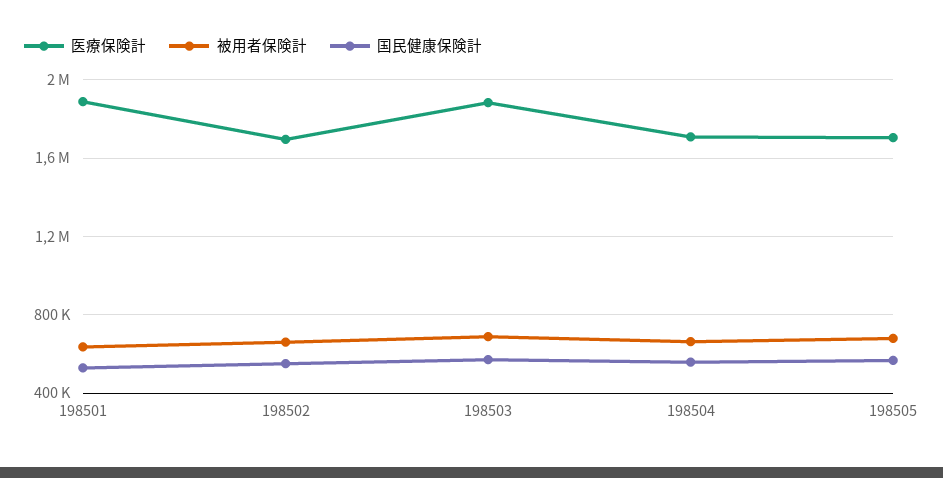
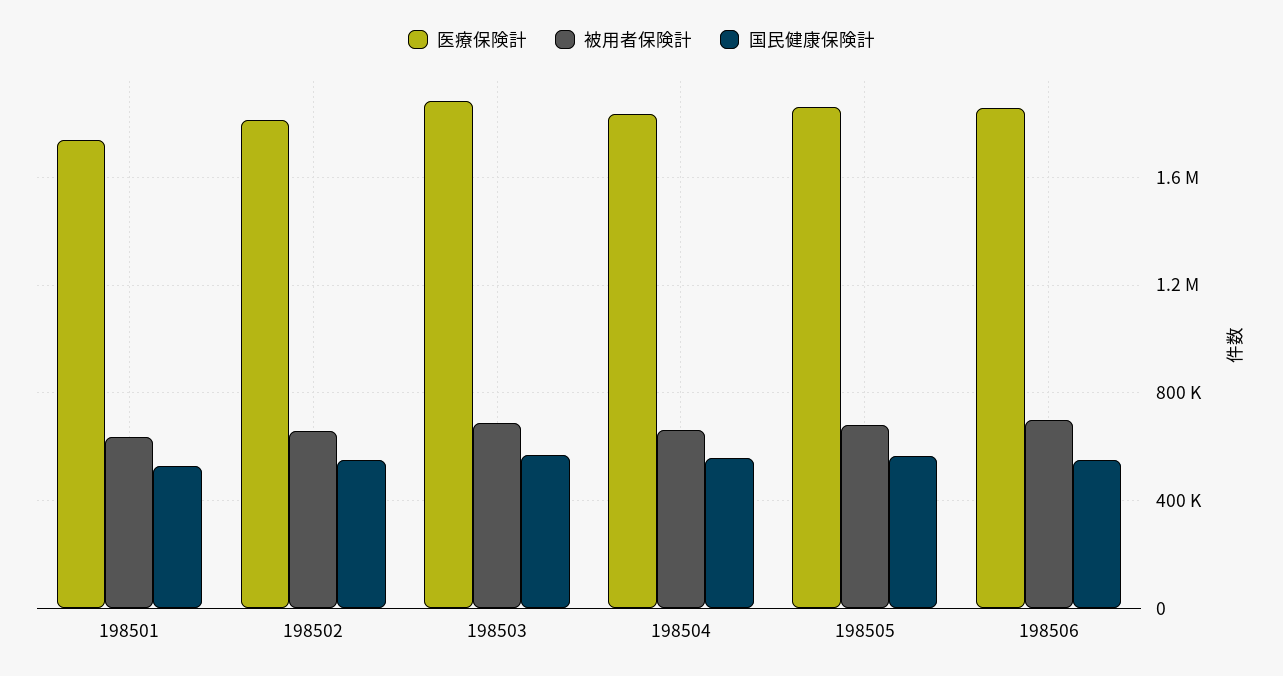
医療保険計, 198501: 1900000 -> 1750000
医療保険計, 198502: 1700000 -> 1800000
医療保険計, 198504: 1700000 -> 1850000
医療保険計, 198505: 1700000 -> 1850000
医療保険計, 198506: none -> 1850000
被用者保険計, 198506: none -> 700000
国民健康保険計, 198506: none -> 550000

